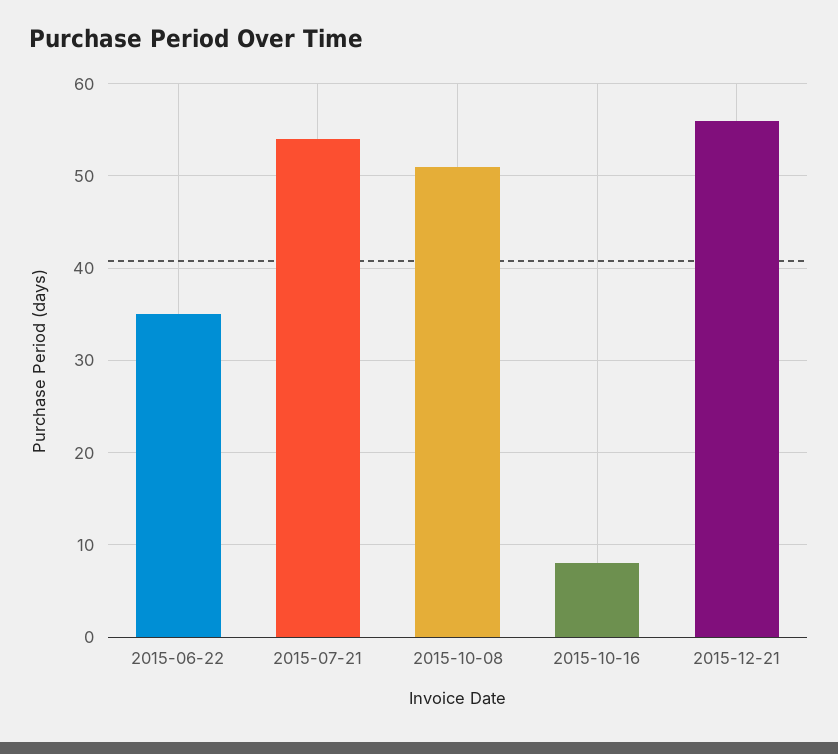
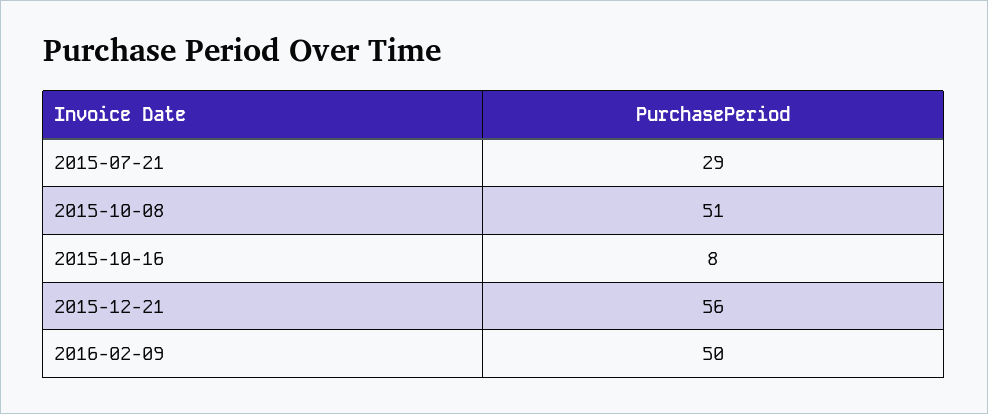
2015-06-22: 35 -> none
2015-07-21: 54 -> 29
2016-02-09: none -> 50

